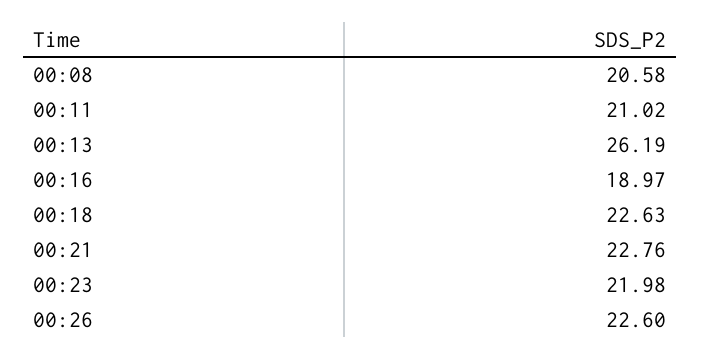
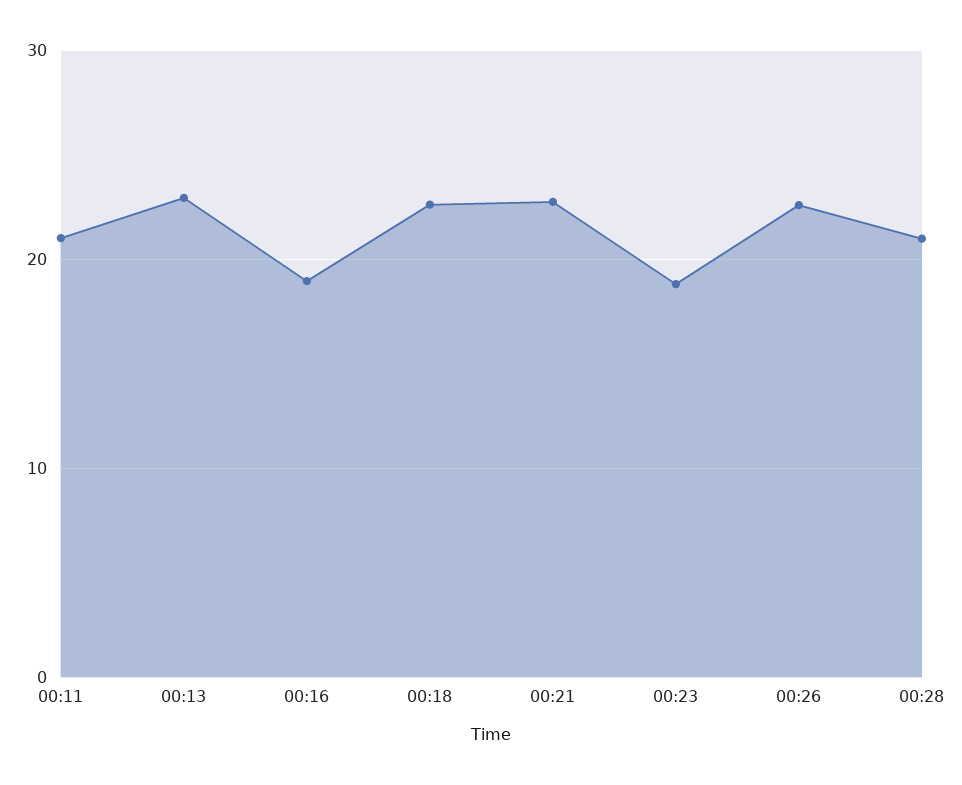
00:08: 20.58 -> none
00:13: 26.19 -> 23
00:23: 21.98 -> 19
00:28: none -> 21

